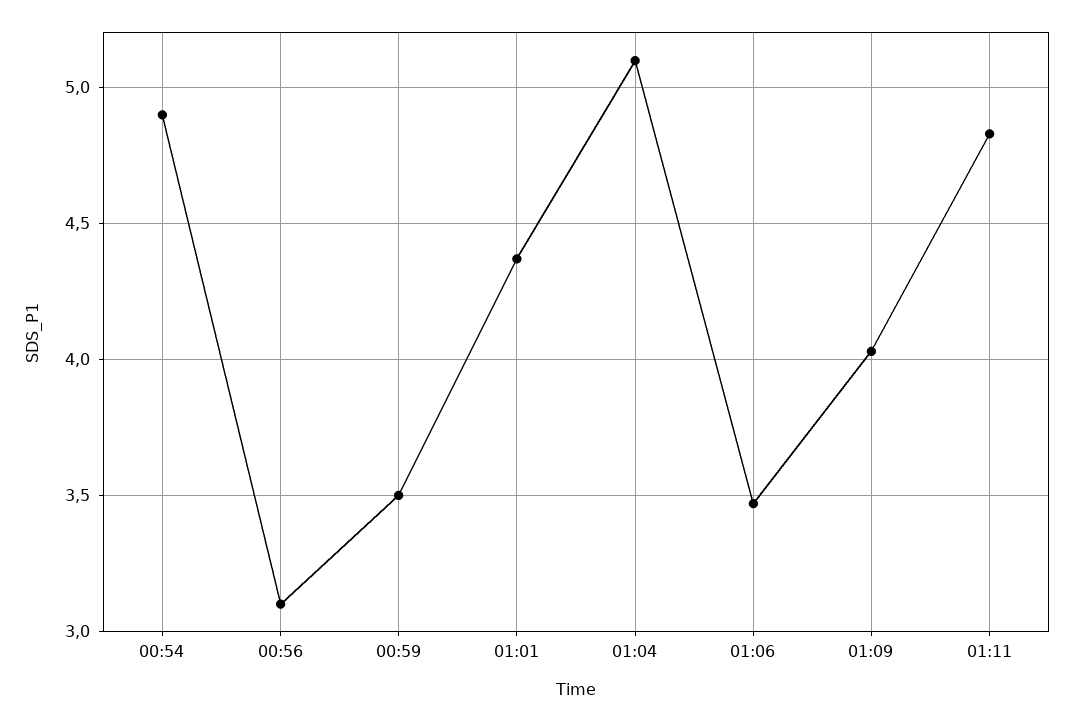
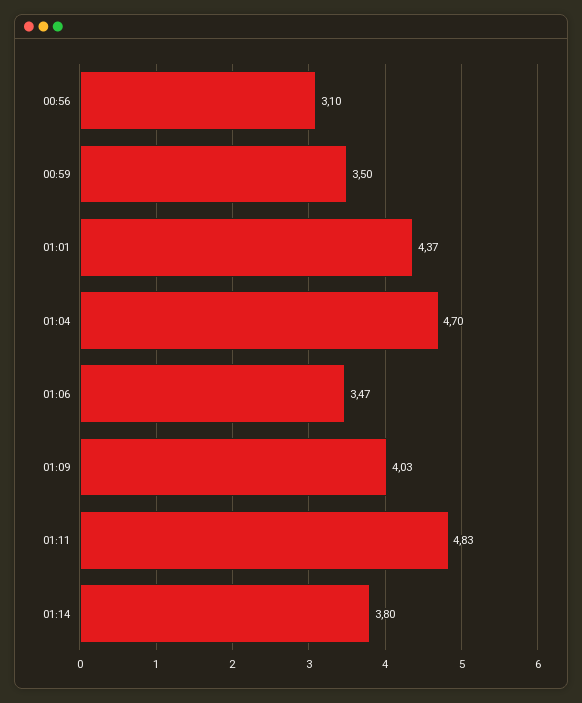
00:54: 4.9 -> none
01:04: 5.1 -> 4.7
01:14: none -> 3.8

